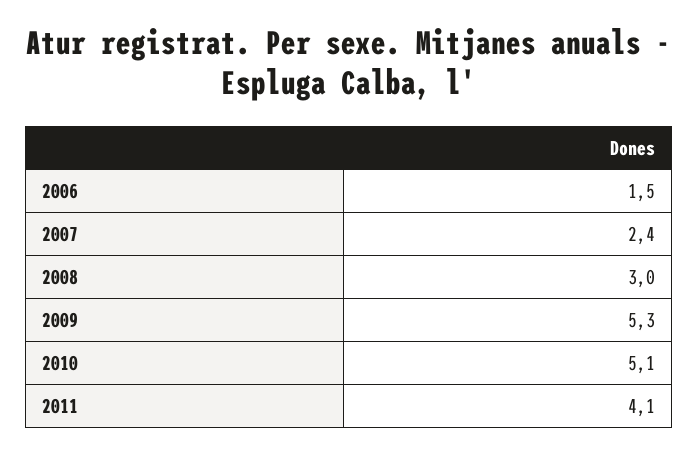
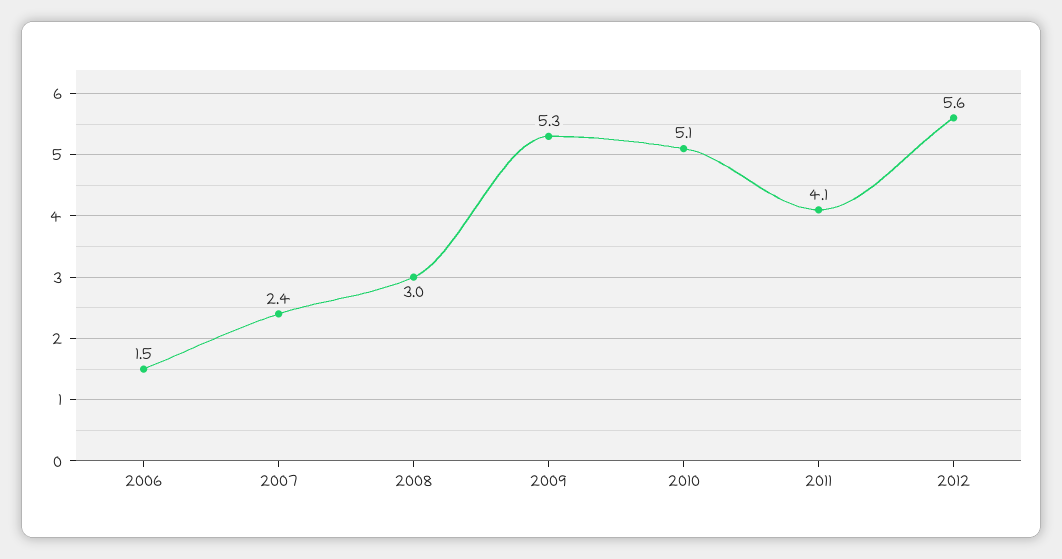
2012: none -> 5.6

